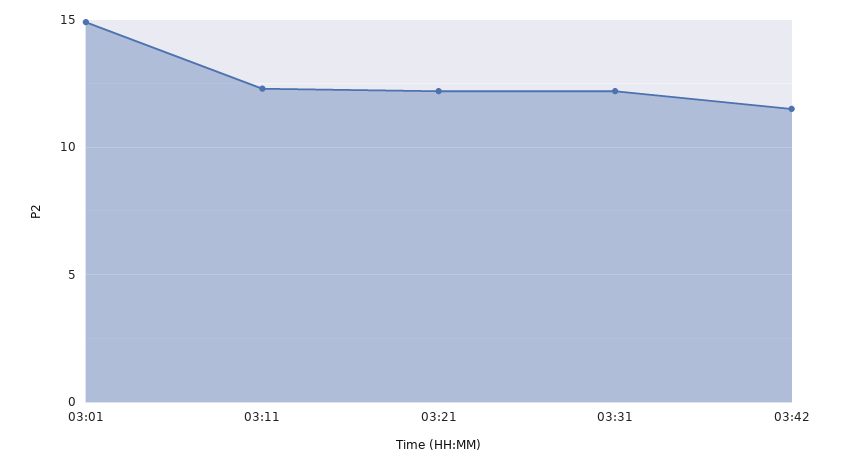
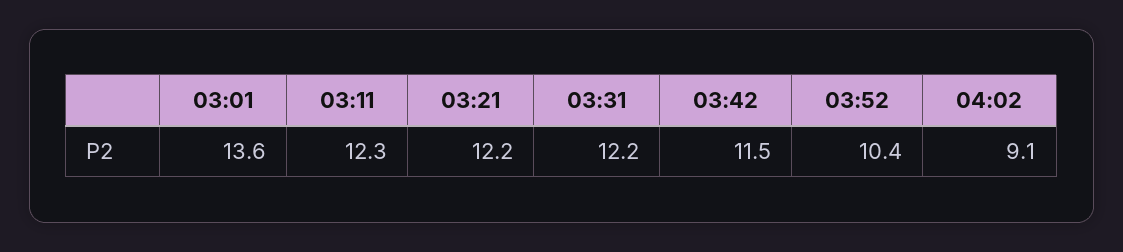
03:01: 15 -> 13.6
03:52: none -> 10.4
04:02: none -> 9.1

